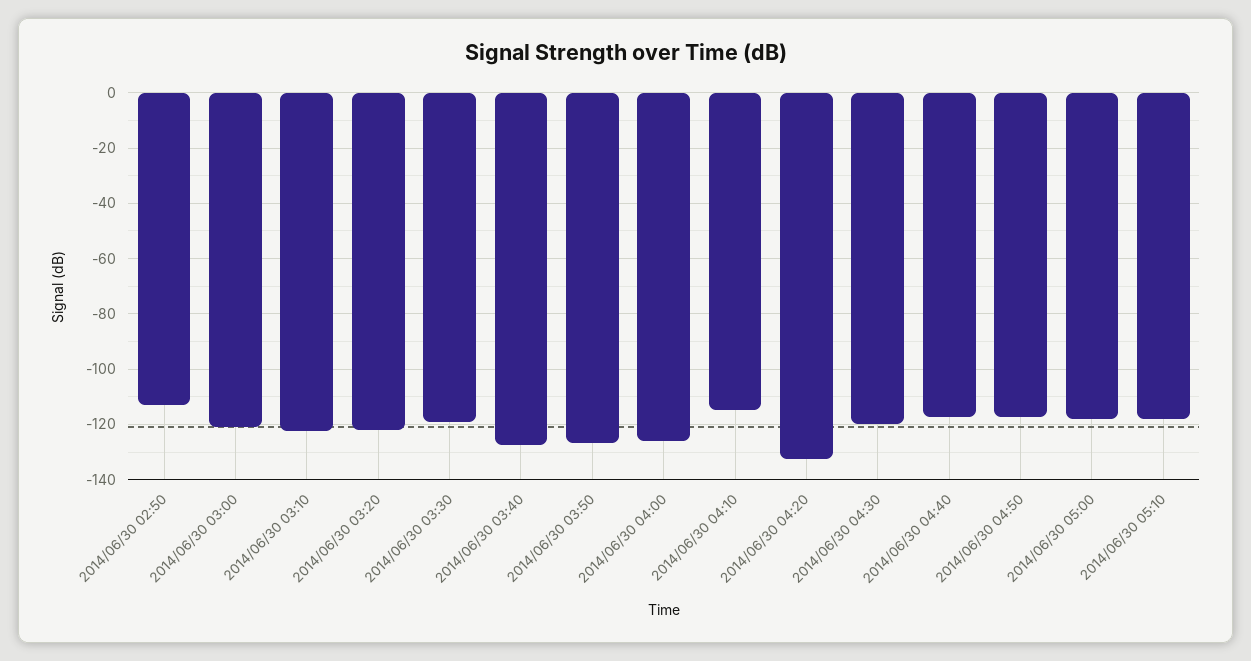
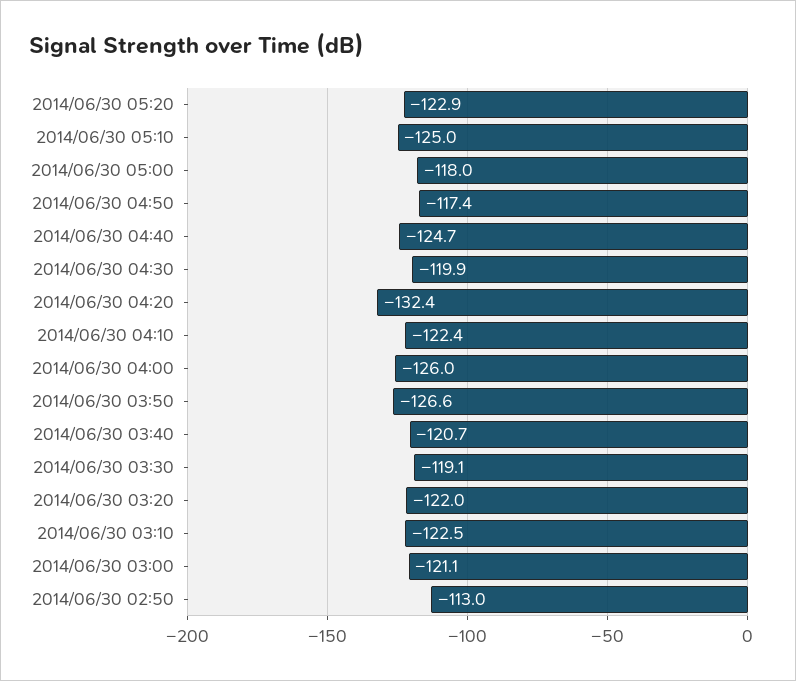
2014/06/30 03:40: -127.5 -> -120.7
2014/06/30 04:10: -115 -> -122.4
2014/06/30 04:40: -117.5 -> -124.7
2014/06/30 05:10: -117.5 -> -125
2014/06/30 05:20: none -> -122.9

